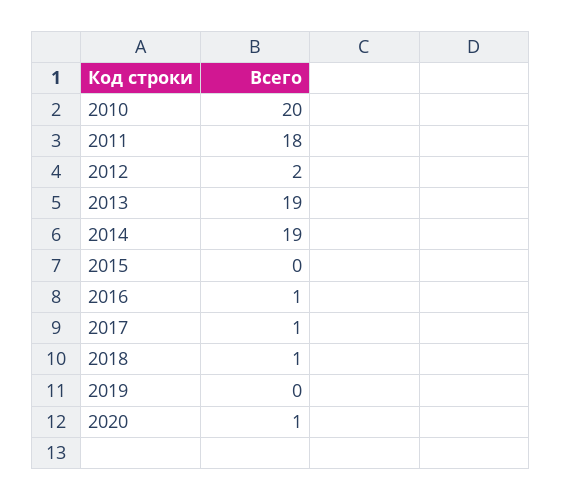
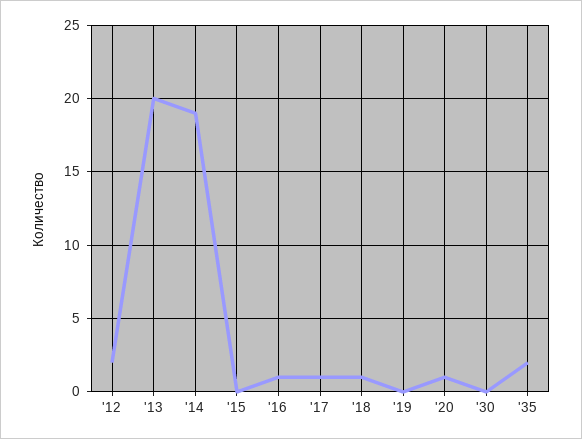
2010: 20 -> none
2011: 18 -> none
2013: 19 -> 20
'30: none -> 0
'35: none -> 2

